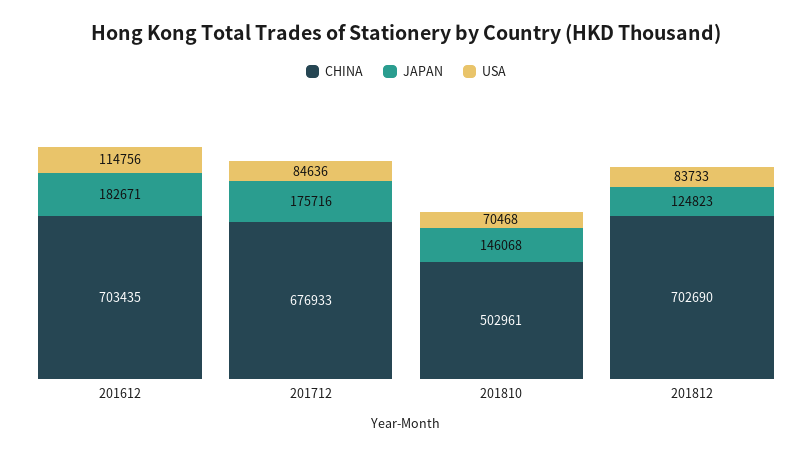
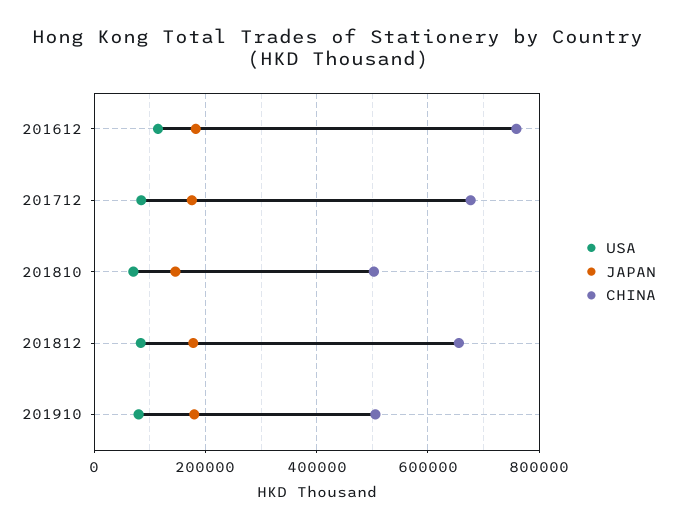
CHINA, 201612: 703435 -> 760000
CHINA, 201812: 702690 -> 660000
JAPAN, 201812: 124823 -> 180000
USA, 201910: none -> 80000
JAPAN, 201910: none -> 180000
CHINA, 201910: none -> 500000

